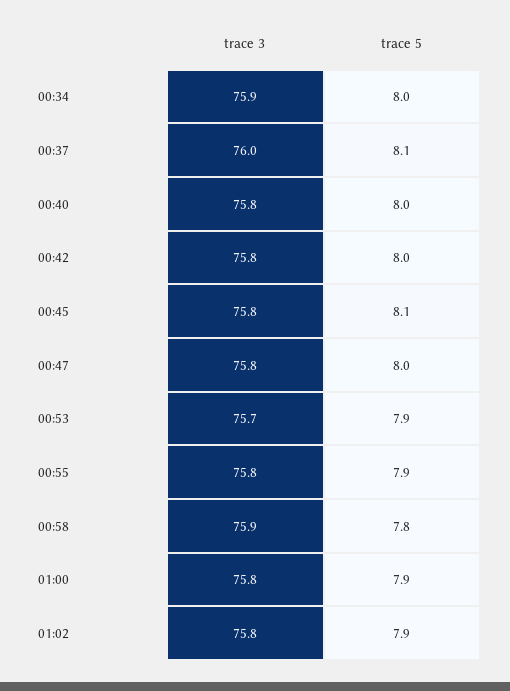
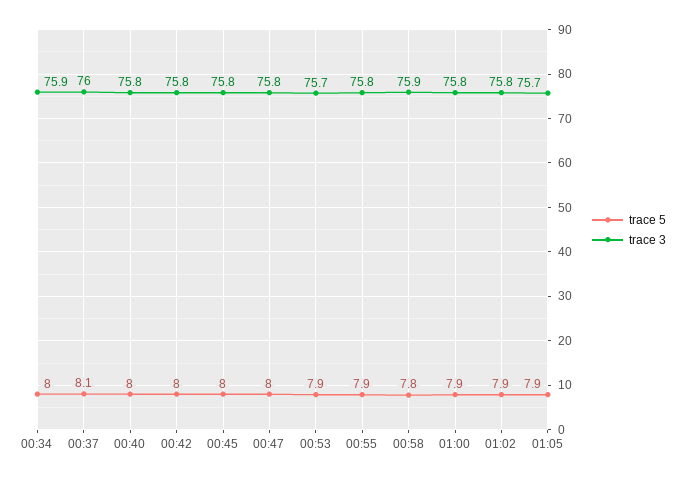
trace 5, 00:45: 8.1 -> 8
trace 5, 01:05: none -> 7.9
trace 3, 01:05: none -> 75.7

